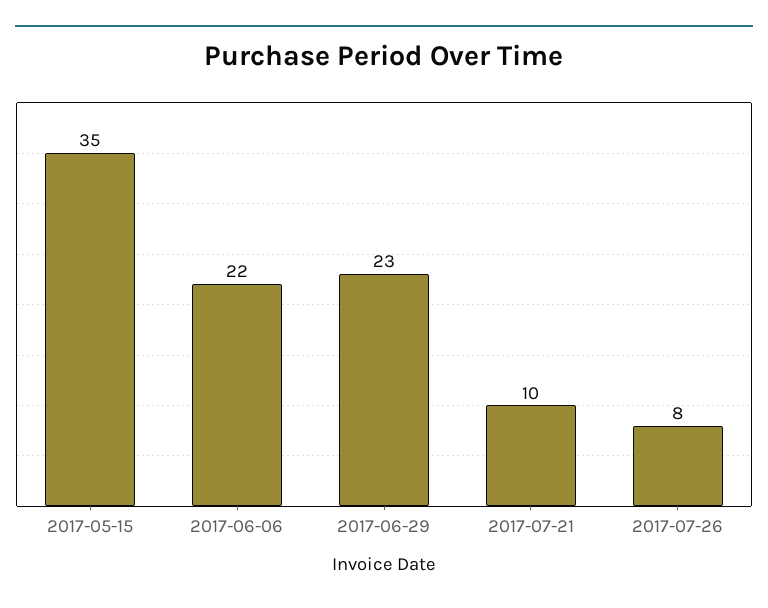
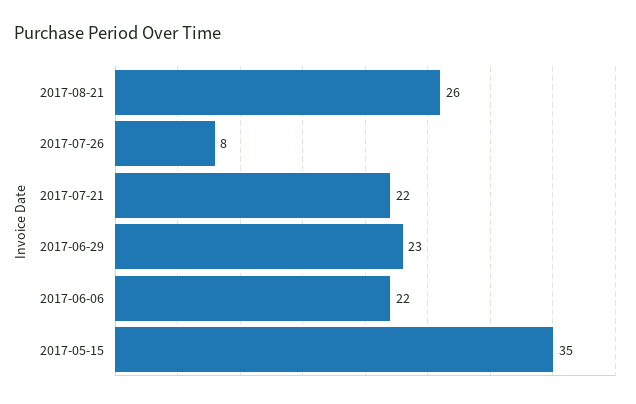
2017-07-21: 10 -> 22
2017-08-21: none -> 26

